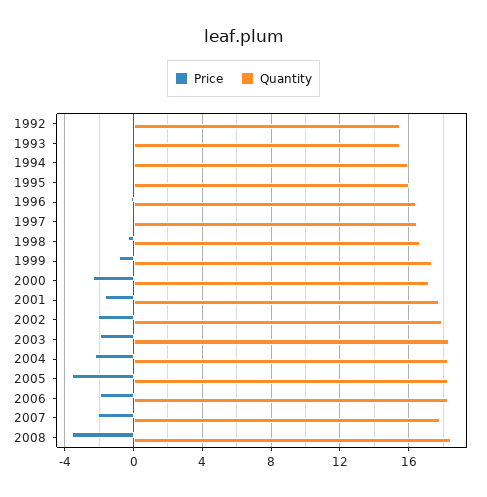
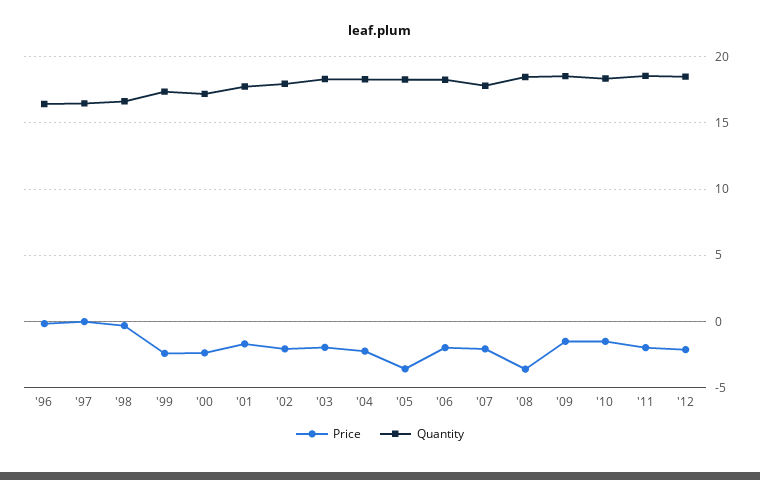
Price, 1992: 0 -> none
Quantity, 1992: 15.5 -> none
Price, 1993: 0 -> none
Quantity, 1993: 15.5 -> none
Price, 1994: 0 -> none
Quantity, 1994: 16 -> none
Price, 1995: 0 -> none
Quantity, 1995: 16 -> none
Price, 1999: -1 -> -2.5
Price, '09: none -> -1.5
Quantity, '09: none -> 18.5
Price, '10: none -> -1.5
Quantity, '10: none -> 18.5
Price, '11: none -> -2
Quantity, '11: none -> 18.5
Price, '12: none -> -2
Quantity, '12: none -> 18.5

